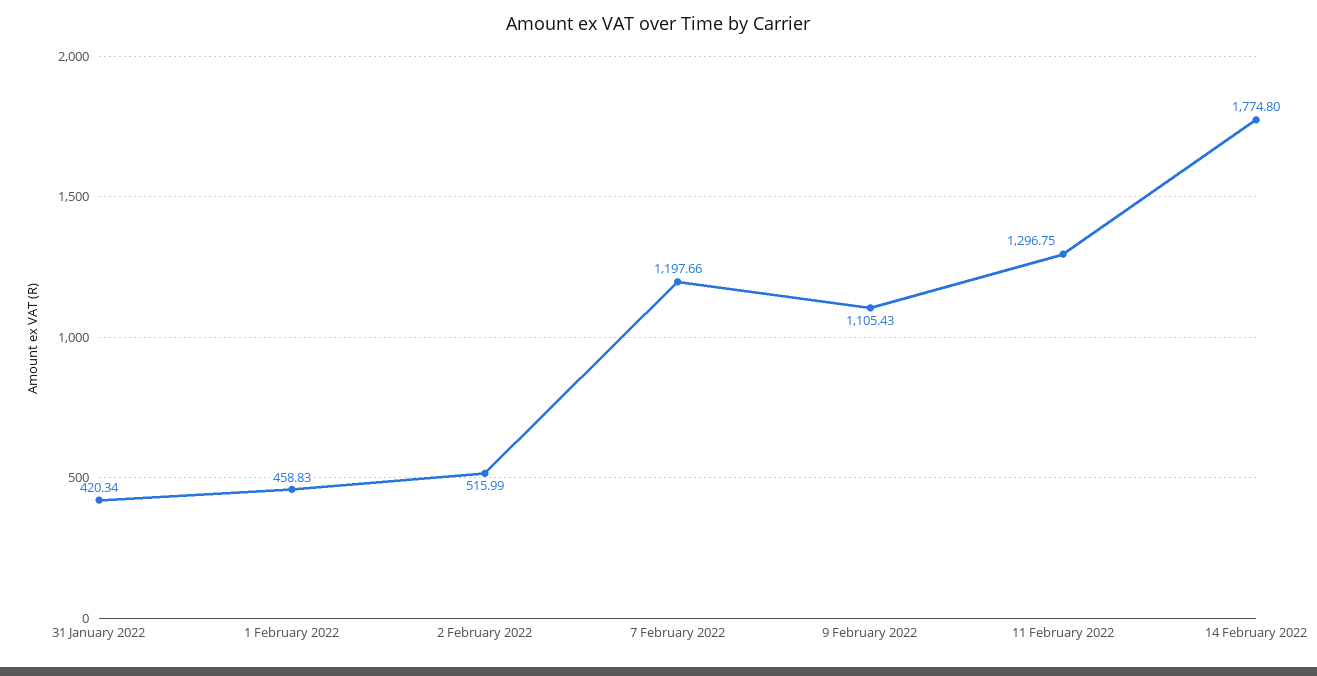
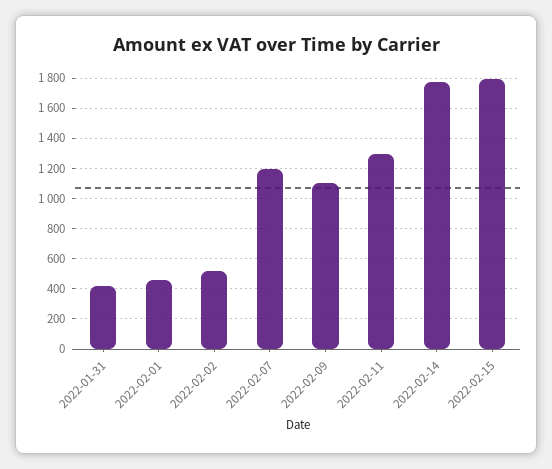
2022-02-15: none -> 1800

